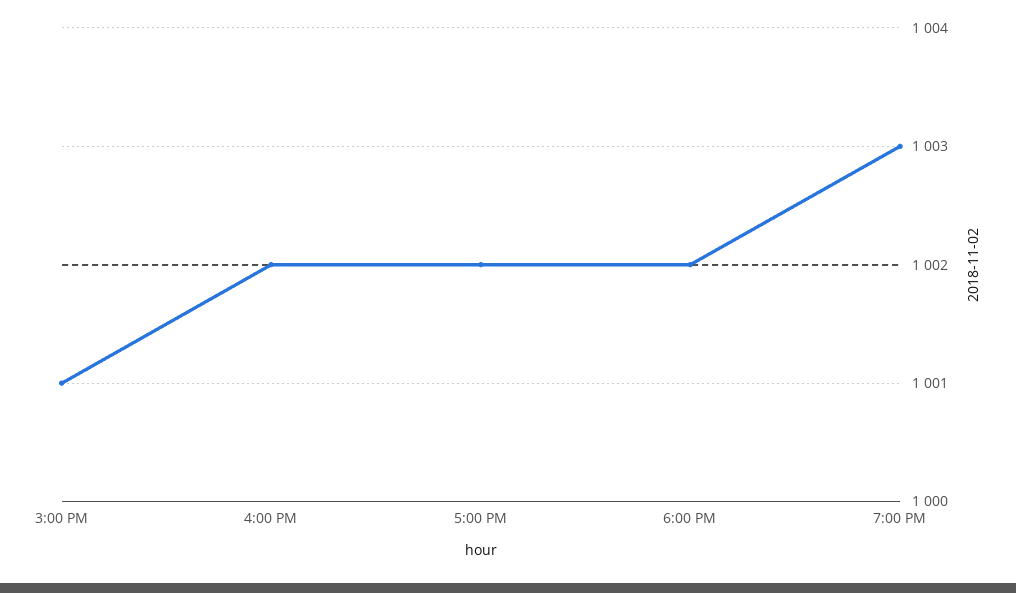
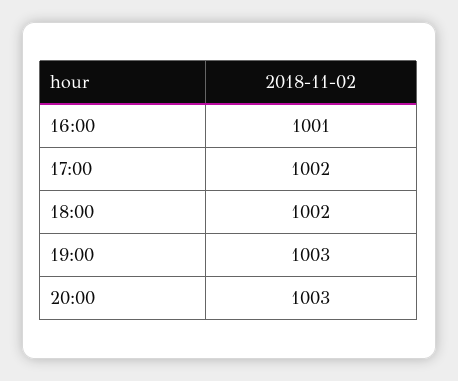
3:00 PM: 1001 -> none
4:00 PM: 1002 -> 1001
20:00: none -> 1003

